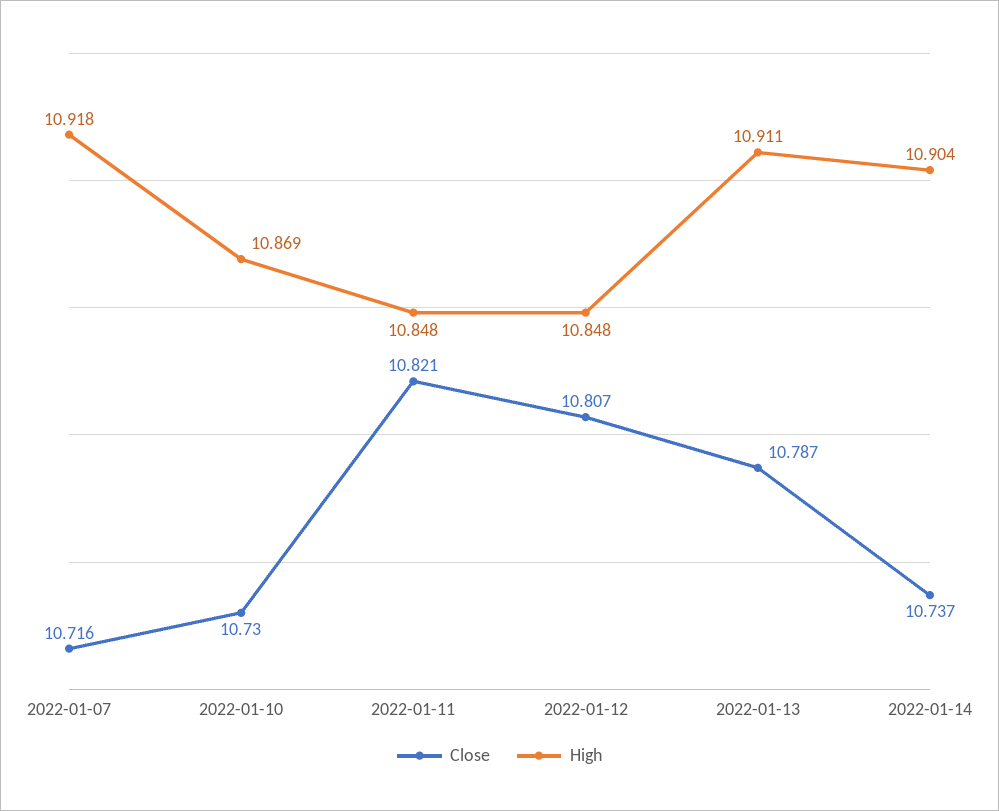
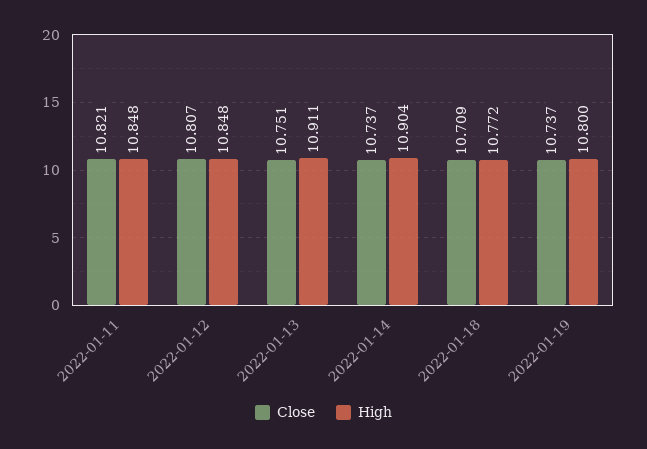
Close, 2022-01-07: 10.716 -> none
High, 2022-01-07: 10.918 -> none
Close, 2022-01-10: 10.73 -> none
High, 2022-01-10: 10.869 -> none
Close, 2022-01-13: 10.787 -> 10.751
Close, 2022-01-18: none -> 10.709
High, 2022-01-18: none -> 10.772
Close, 2022-01-19: none -> 10.737
High, 2022-01-19: none -> 10.8

